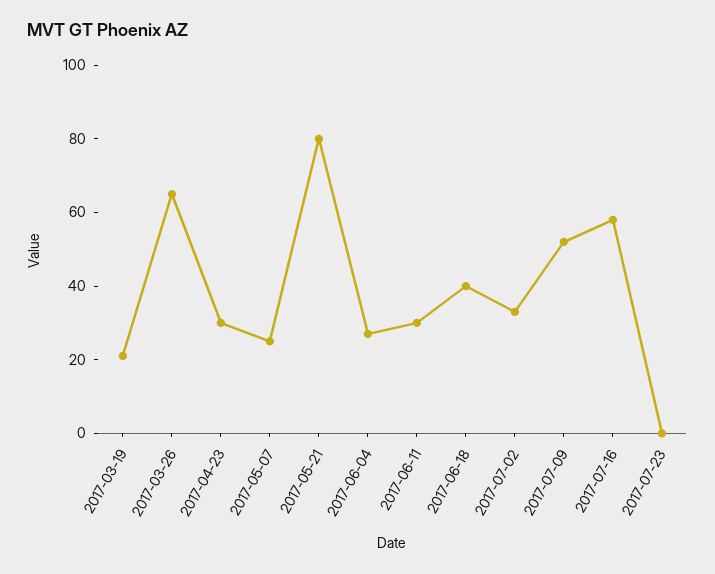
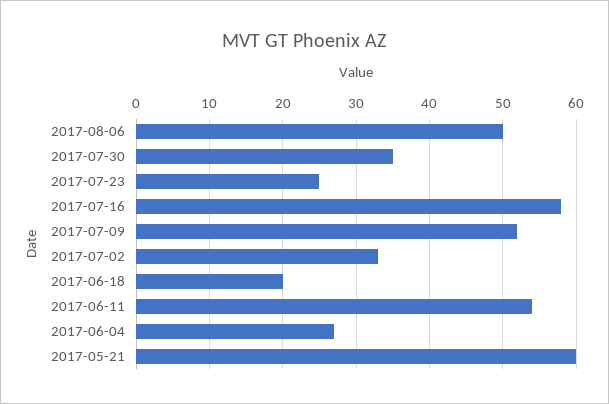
2017-03-19: 20 -> none
2017-03-26: 65 -> none
2017-04-23: 30 -> none
2017-05-07: 25 -> none
2017-05-21: 80 -> 60
2017-06-11: 30 -> 54
2017-06-18: 40 -> 20
2017-07-23: 0 -> 25
2017-08-06: none -> 50
2017-07-30: none -> 35

